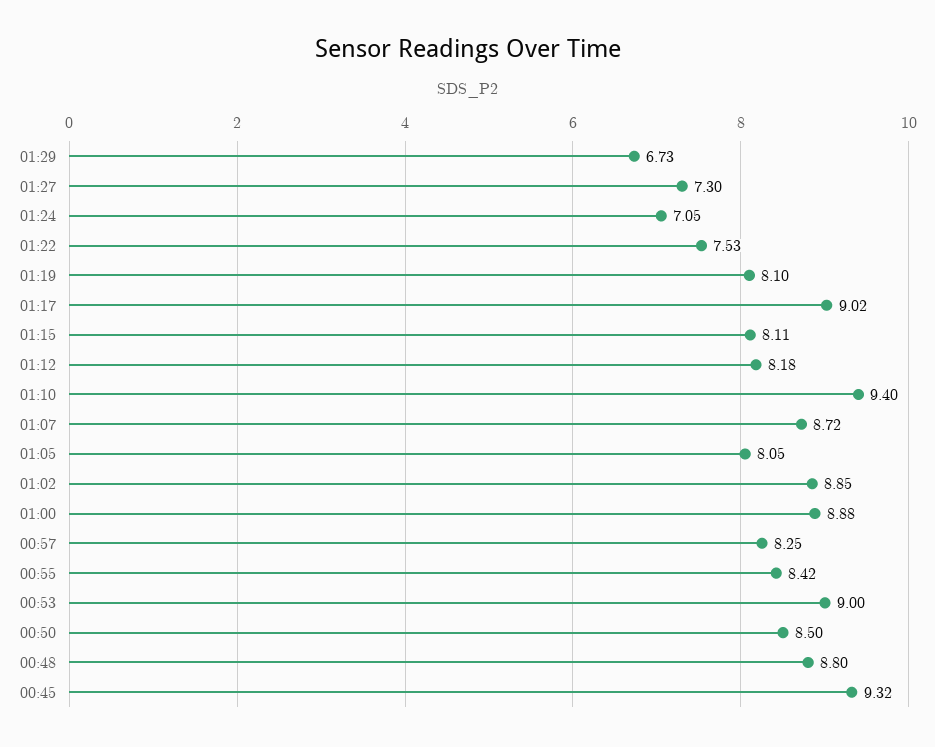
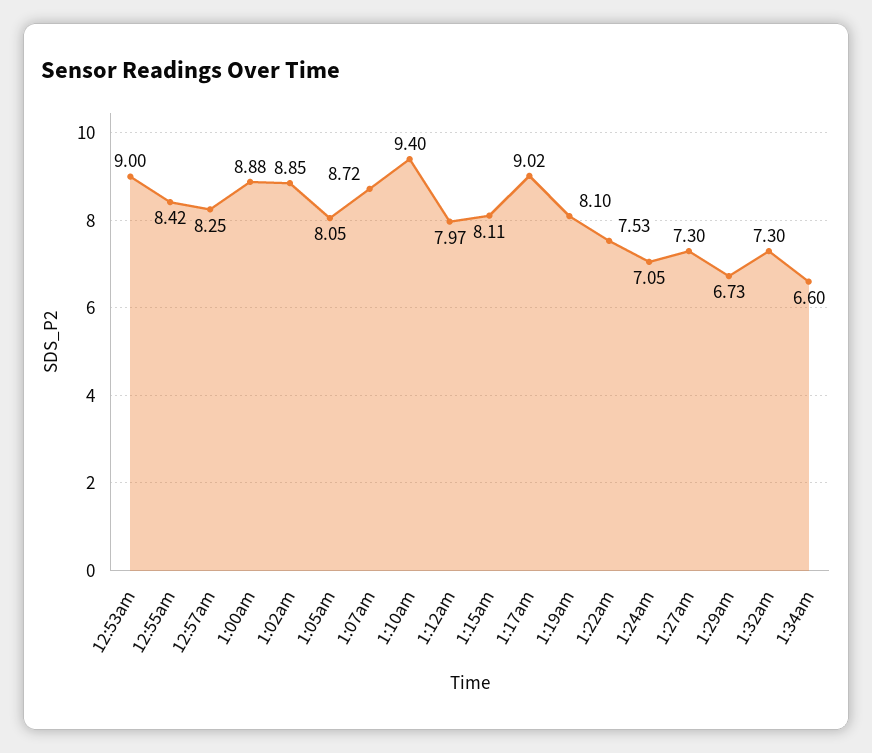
01:12: 8.18 -> 7.97
00:50: 8.5 -> none
00:48: 8.8 -> none
00:45: 9.32 -> none
1:32am: none -> 7.3
1:34am: none -> 6.6

